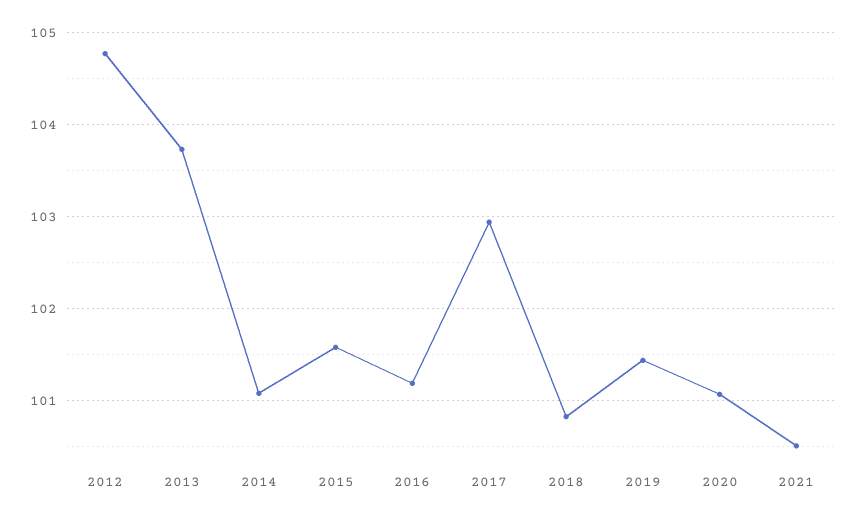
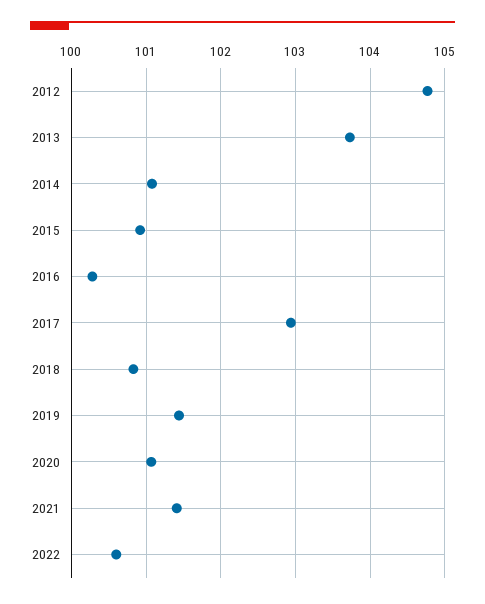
2015: 101.6 -> 100.9
2016: 101.2 -> 100.3
2021: 100.5 -> 101.4
2022: none -> 100.6

